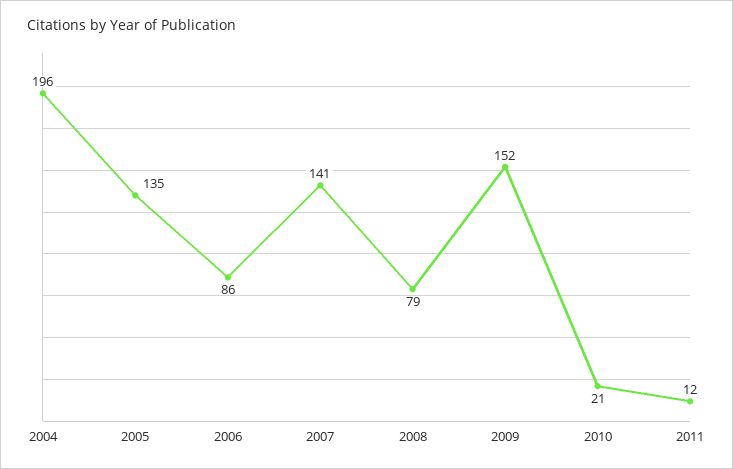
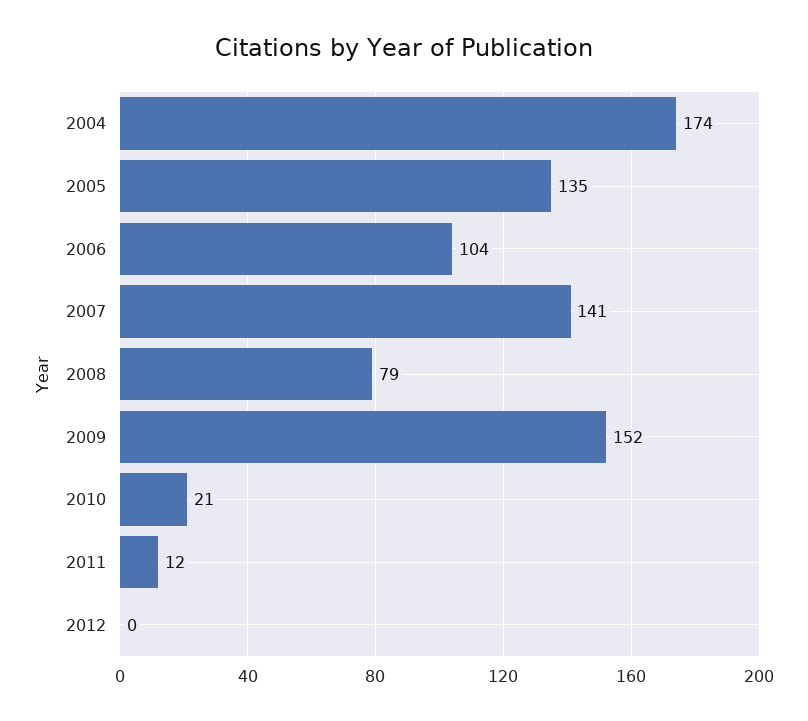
2004: 196 -> 174
2006: 86 -> 104
2012: none -> 0

